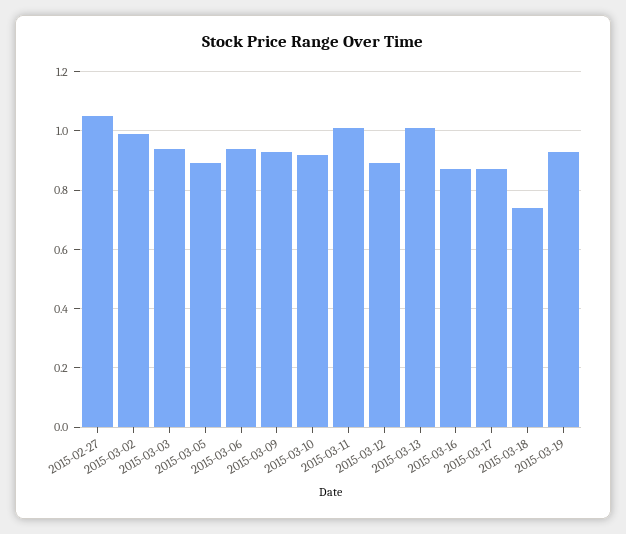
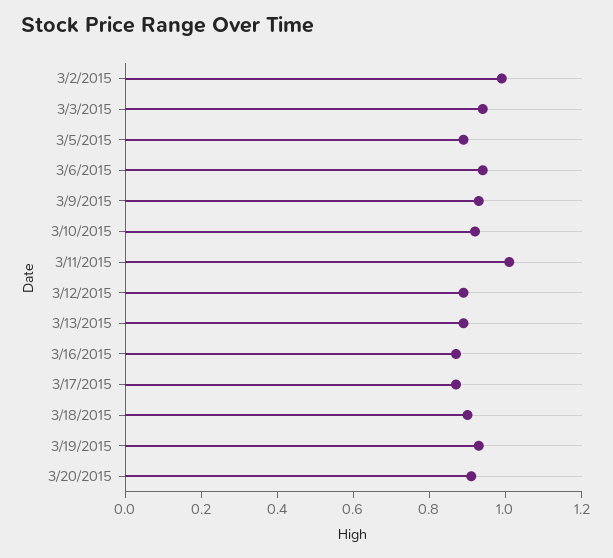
2015-02-27: 1.05 -> none
2015-03-13: 1 -> 0.9
2015-03-18: 0.75 -> 0.9
3/20/2015: none -> 0.9

